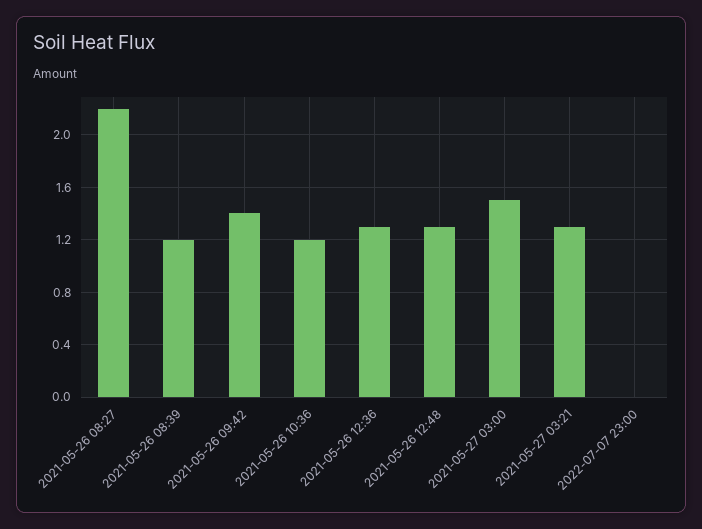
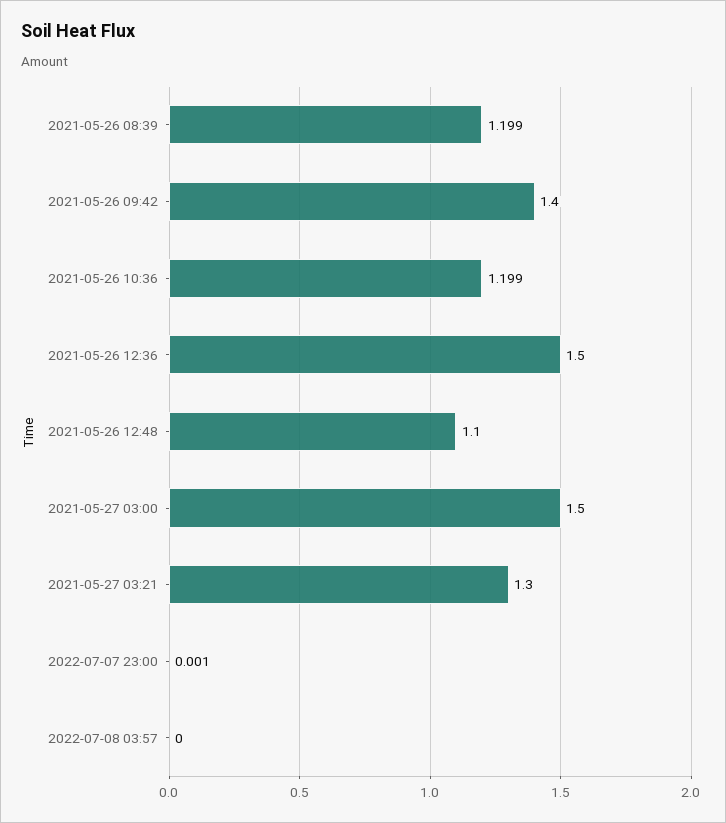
2021-05-26 08:27: 2.2 -> none
2021-05-26 12:36: 1.3 -> 1.5
2021-05-26 12:48: 1.3 -> 1.1
2022-07-08 03:57: none -> 0

